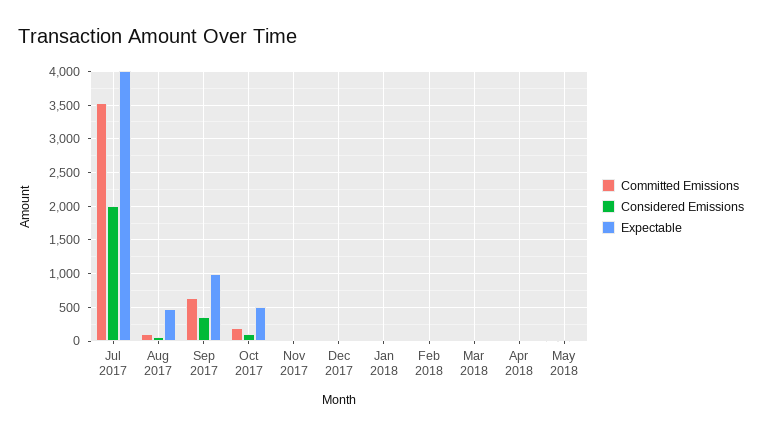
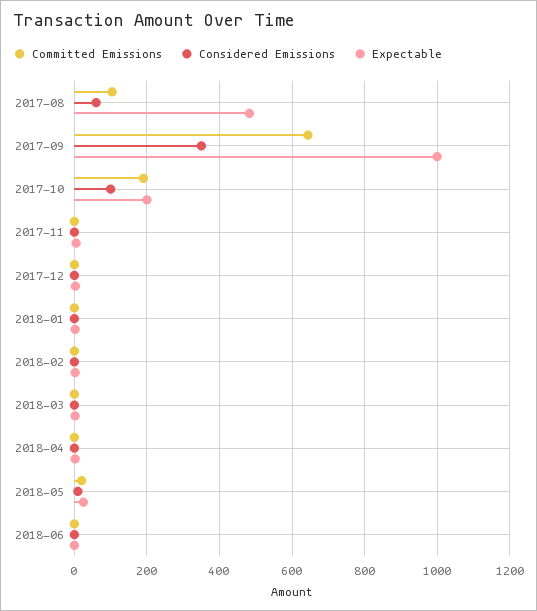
Committed Emissions, Jul 2017: 3500 -> none
Considered Emissions, Jul 2017: 2000 -> none
Expectable, Jul 2017: 4000 -> none
Expectable, Oct 2017: 500 -> 200
Committed Emissions, 2018-06: none -> 0
Considered Emissions, 2018-06: none -> 0
Expectable, 2018-06: none -> 0

